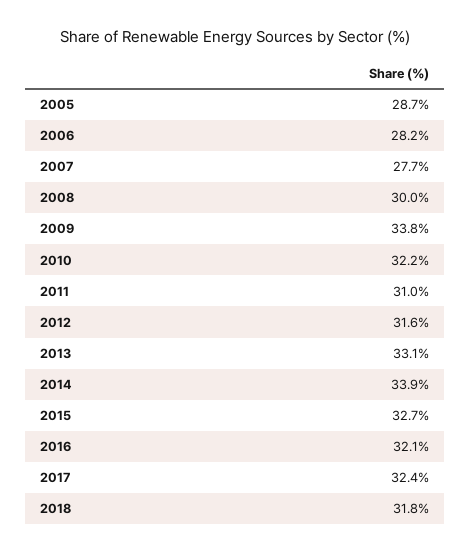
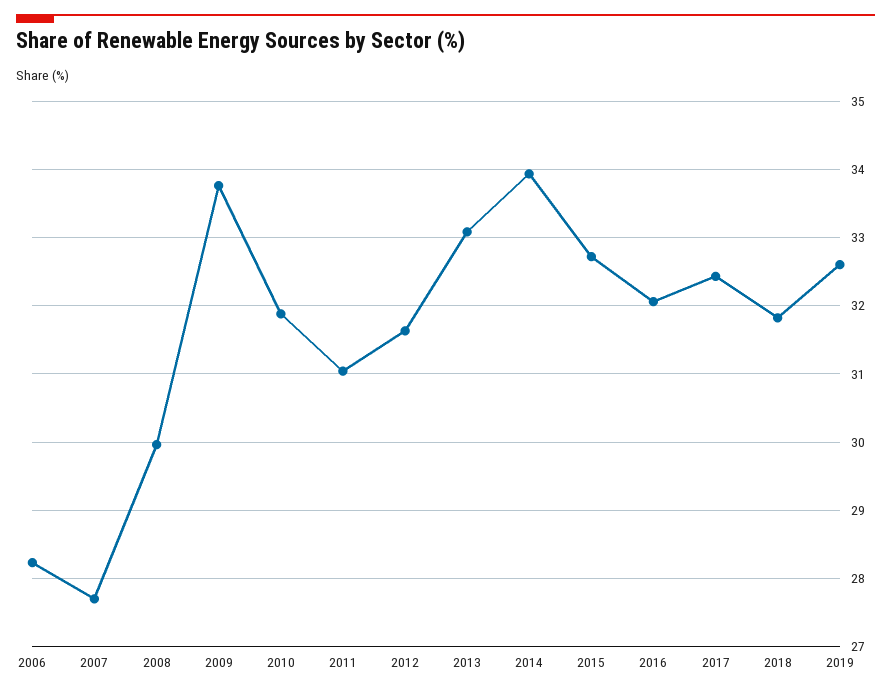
2005: 28.7 -> none
2010: 32.2 -> 31.9
2019: none -> 32.6

